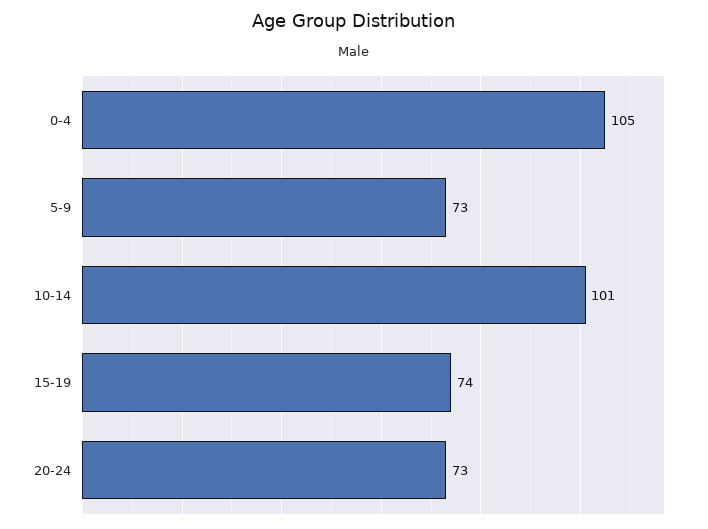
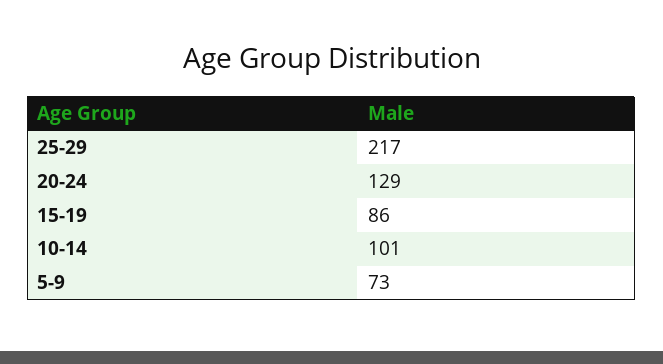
0-4: 105 -> none
15-19: 74 -> 86
20-24: 73 -> 129
25-29: none -> 217

